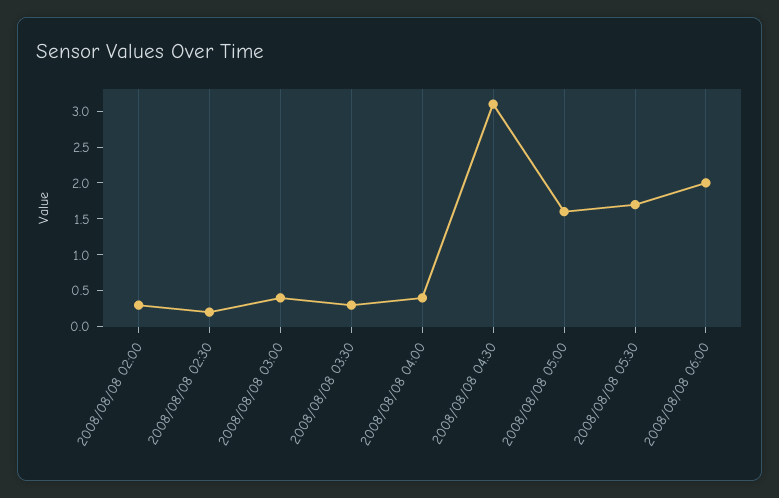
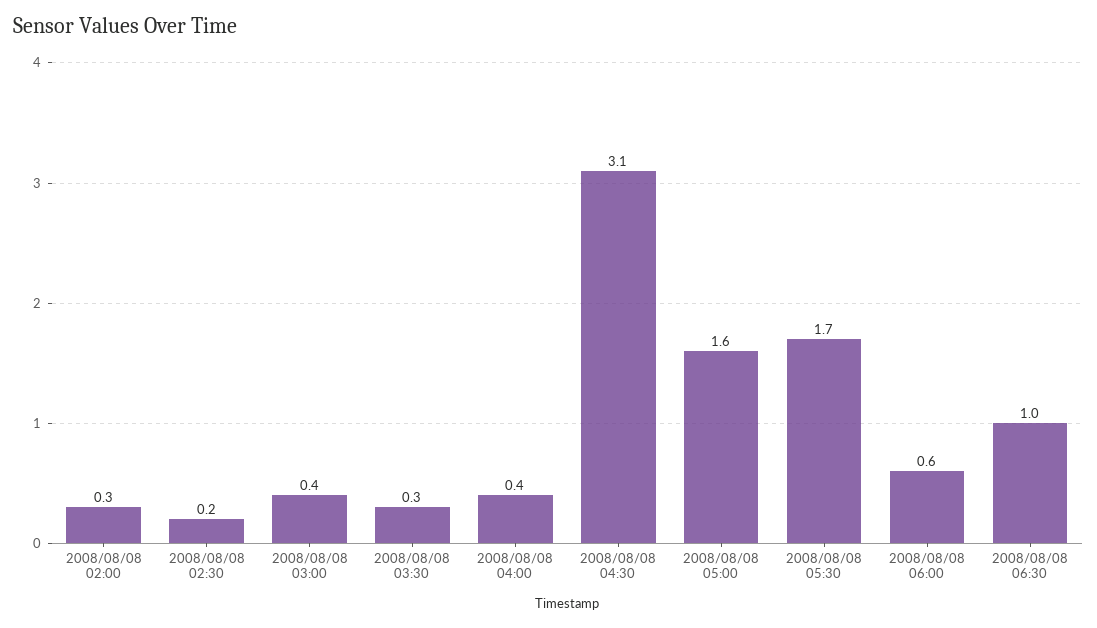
2008/08/08 06:00: 2 -> 0.6
2008/08/08 06:30: none -> 1

